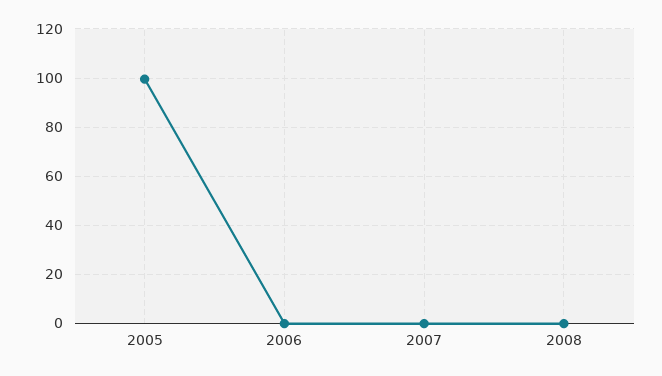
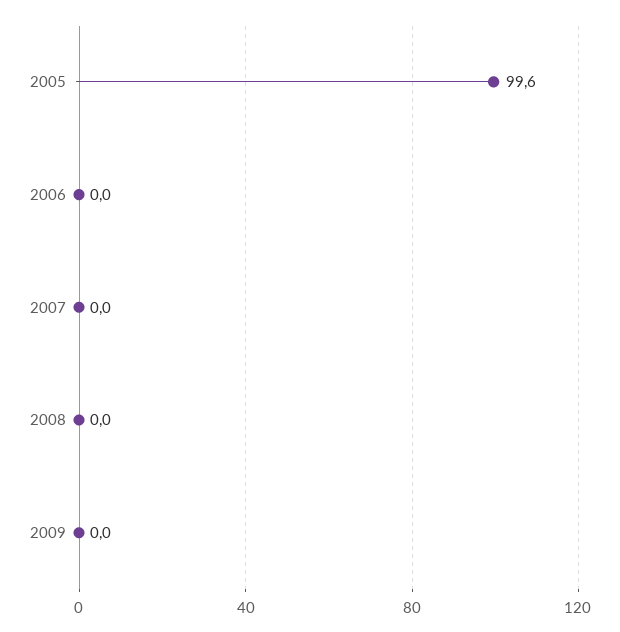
2009: none -> 0

